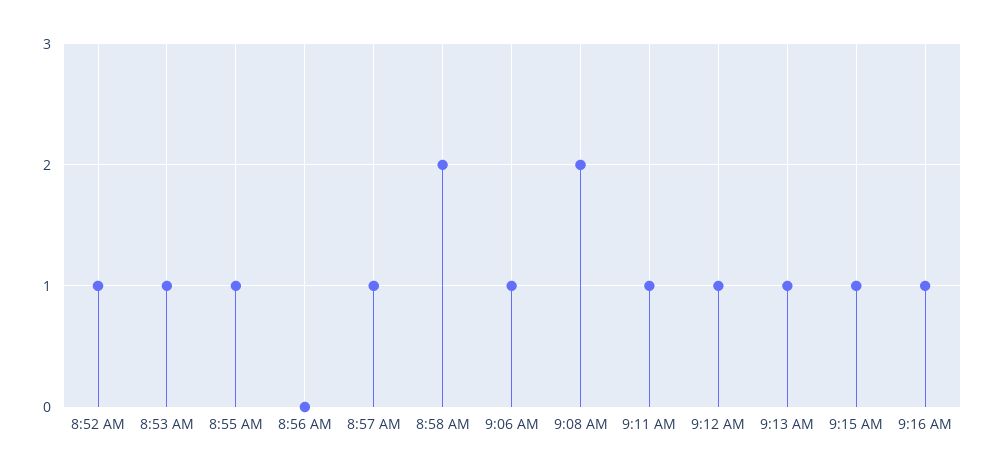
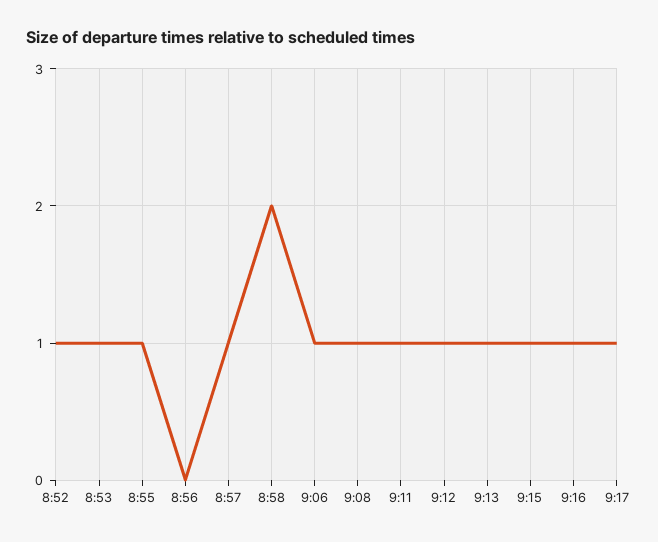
9:08 AM: 2 -> 1
9:17: none -> 1

